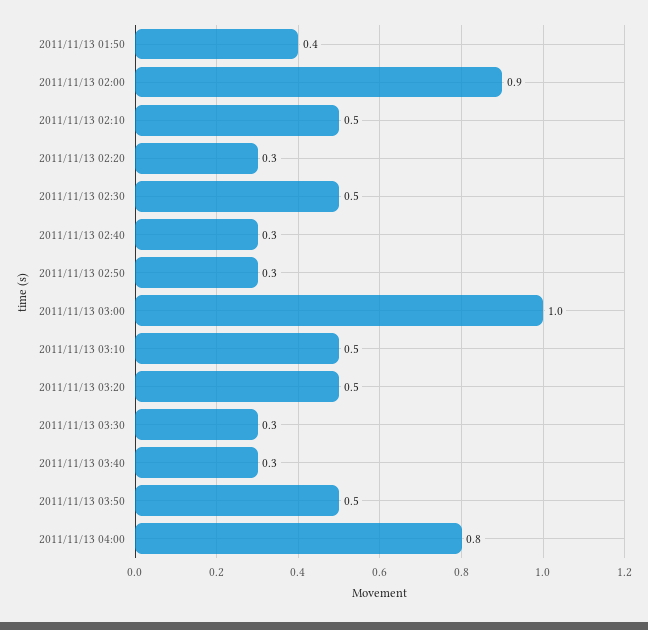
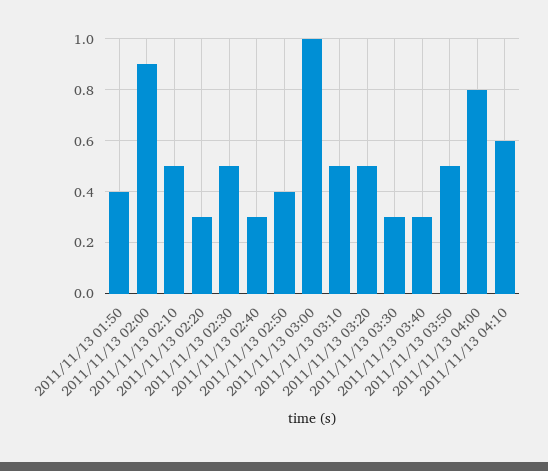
2011/11/13 02:50: 0.3 -> 0.4
2011/11/13 04:10: none -> 0.6

